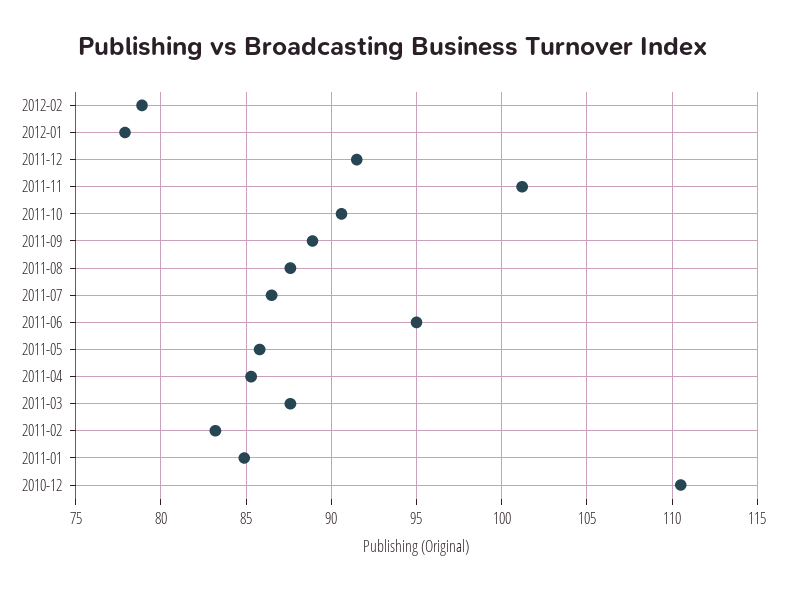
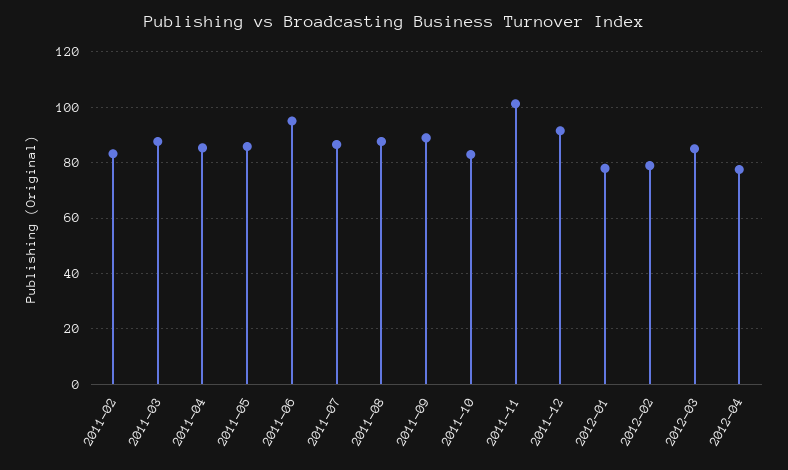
2011-10: 90.5 -> 82.5
2011-01: 85 -> none
2010-12: 110.5 -> none
2012-03: none -> 85
2012-04: none -> 77.5

